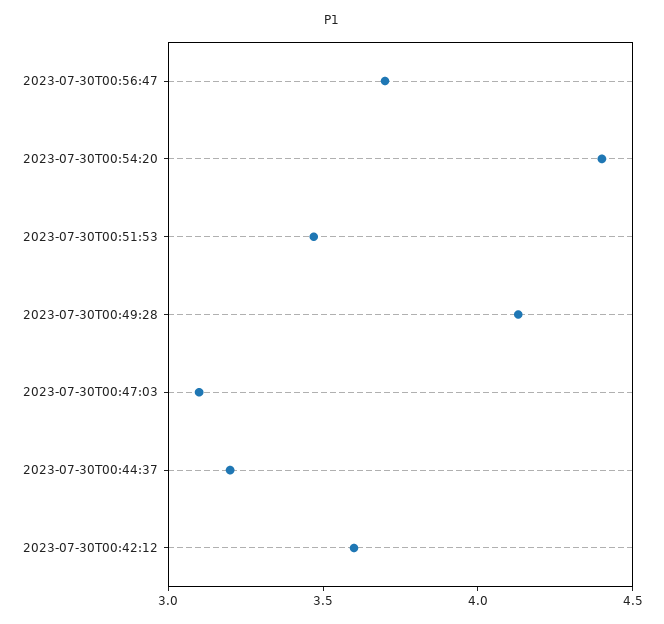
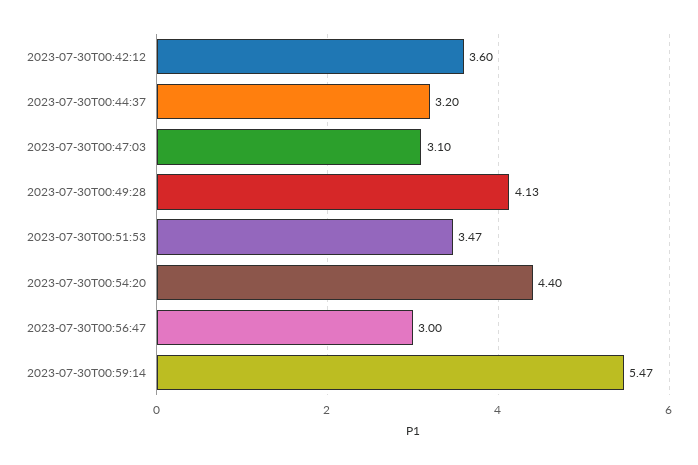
2023-07-30T00:56:47: 3.7 -> 3
2023-07-30T00:59:14: none -> 5.47

